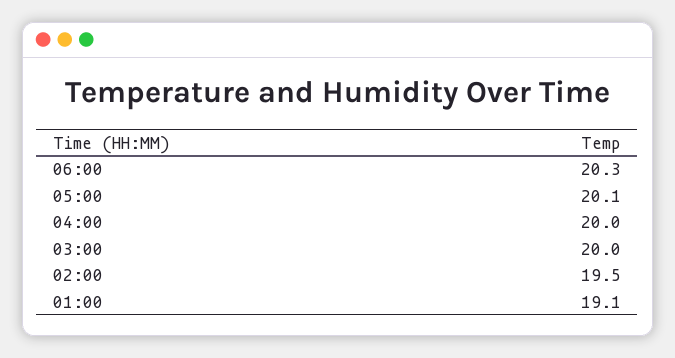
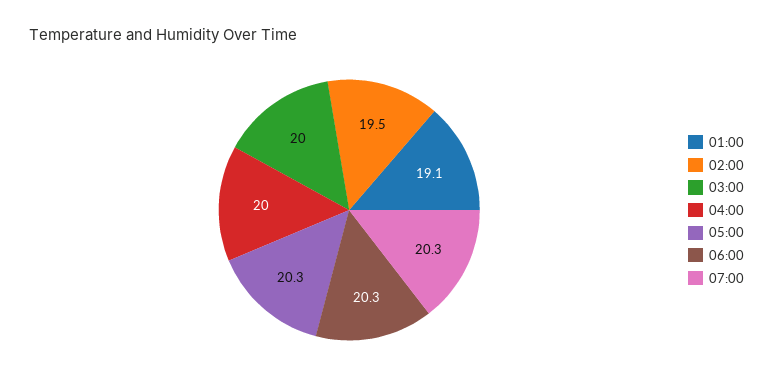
05:00: 20.1 -> 20.3
07:00: none -> 20.3

